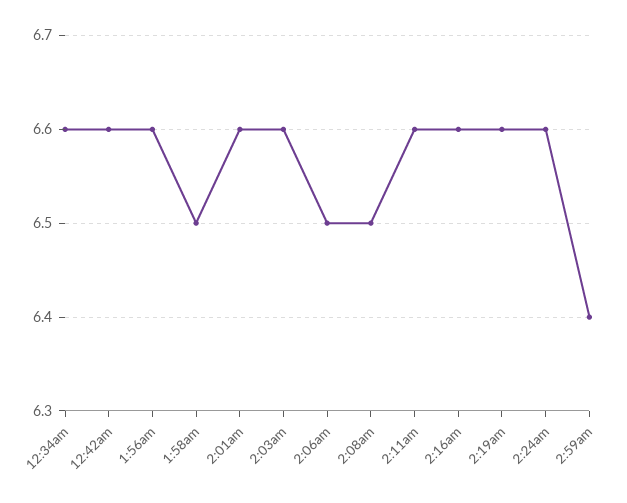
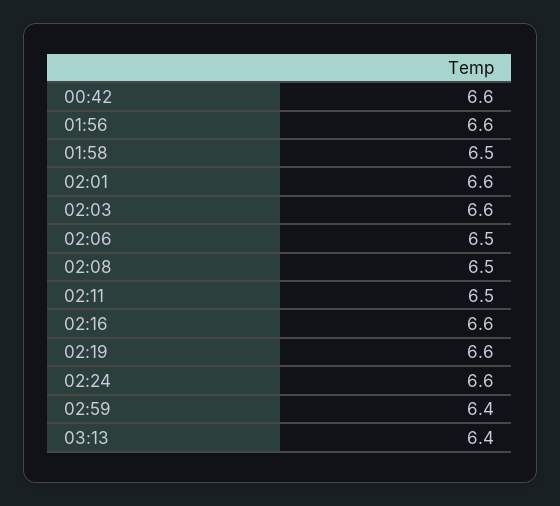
12:34am: 6.6 -> none
2:11am: 6.6 -> 6.5
03:13: none -> 6.4

